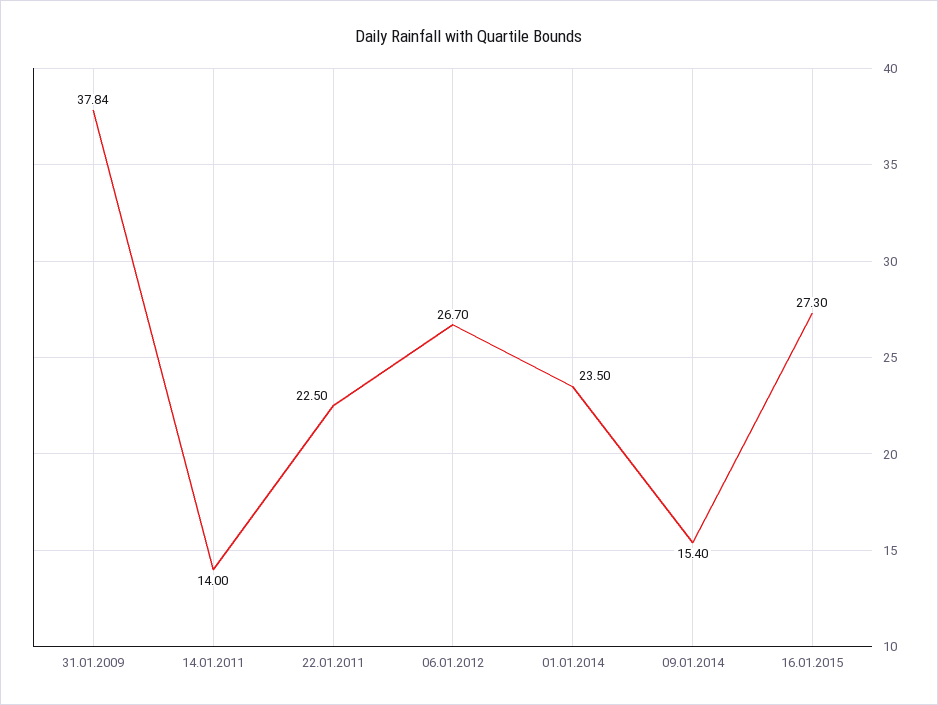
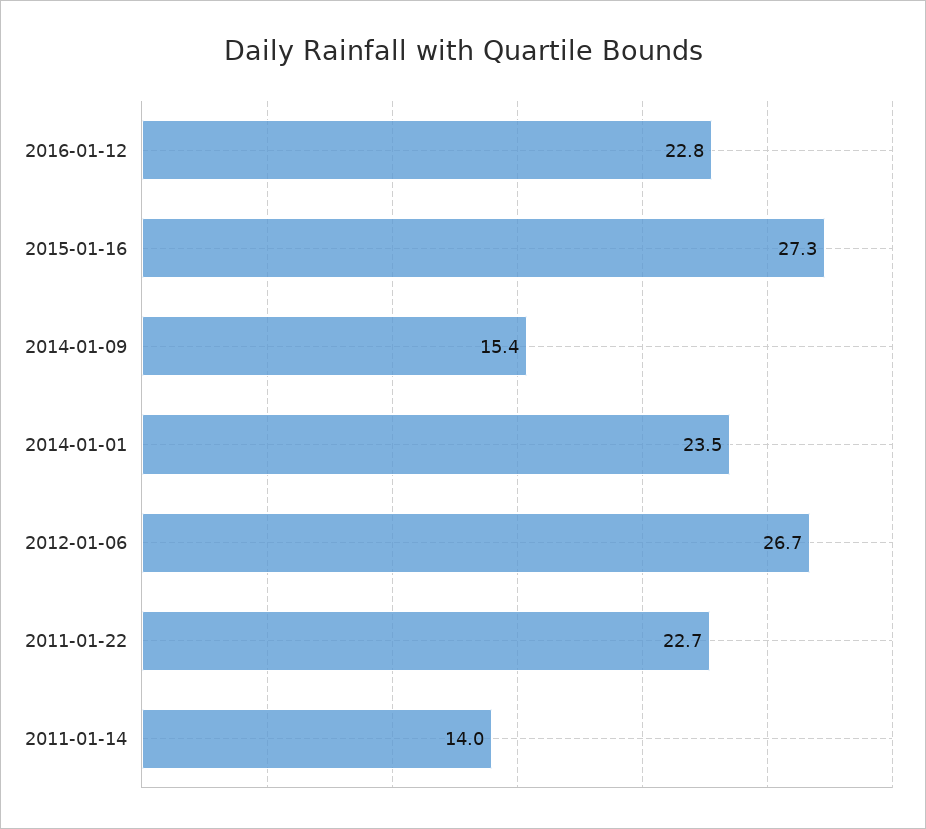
31.01.2009: 37.84 -> none
22.01.2011: 22.5 -> 22.7
2016-01-12: none -> 22.8

